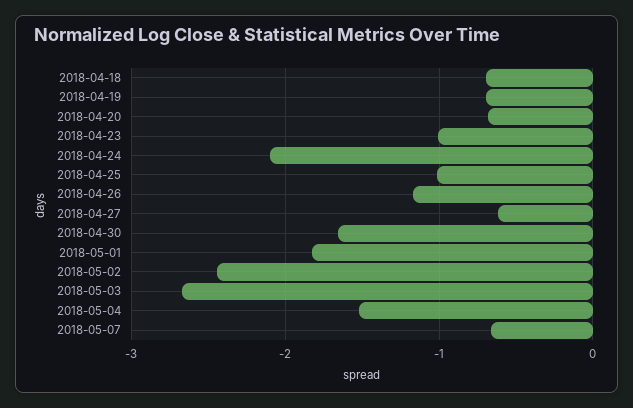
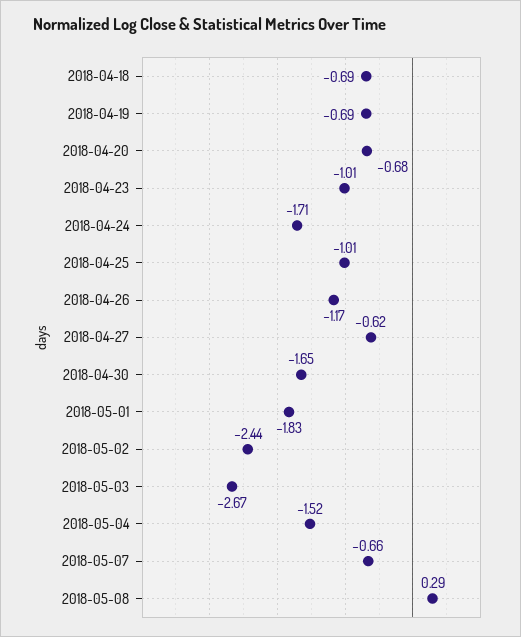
2018-04-24: -2.1 -> -1.71
2018-05-08: none -> 0.29

